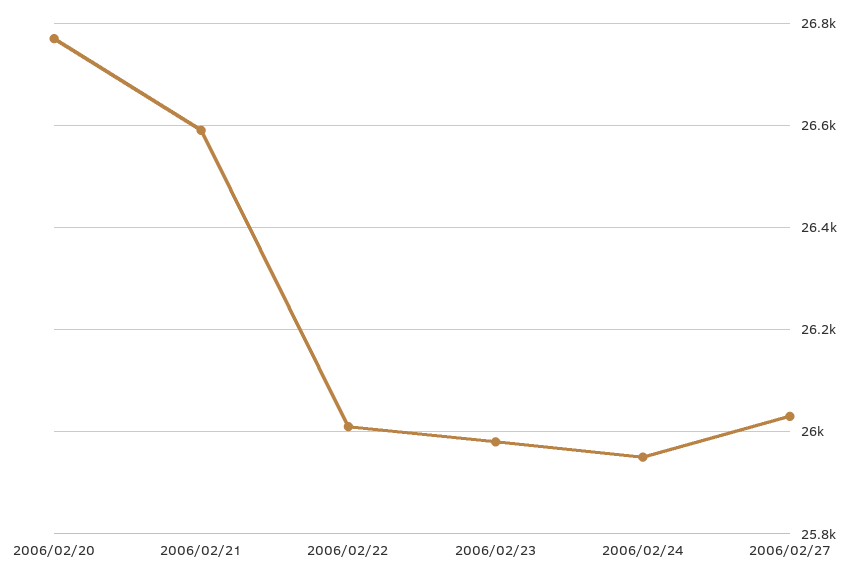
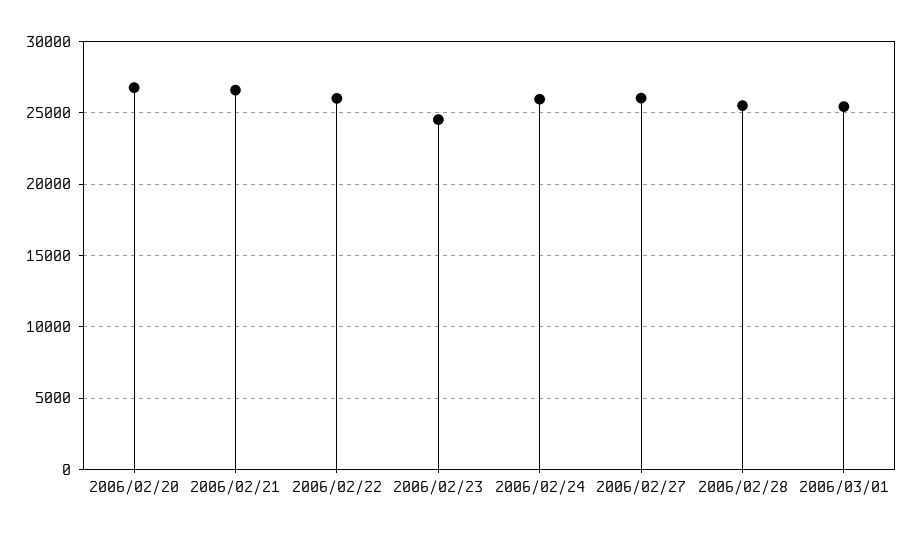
2006/02/23: 25980 -> 24500
2006/02/28: none -> 25500
2006/03/01: none -> 25500

